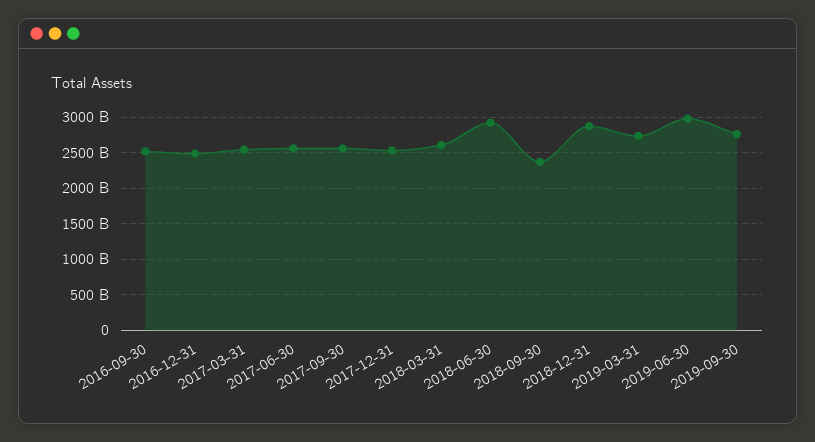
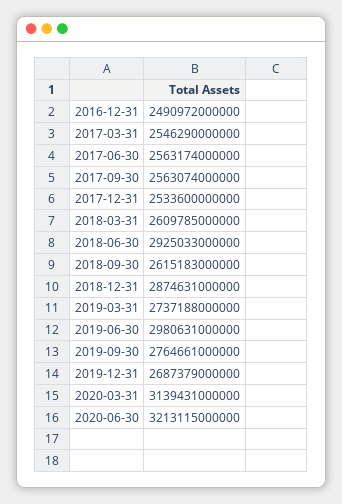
2016-09-30: 2500000000000 -> none
2018-09-30: 2400000000000 -> 2615183000000
2019-12-31: none -> 2687379000000
2020-03-31: none -> 3139431000000
2020-06-30: none -> 3213115000000

